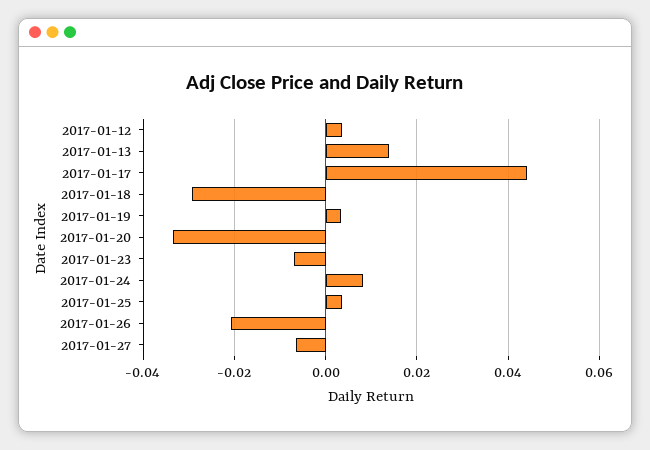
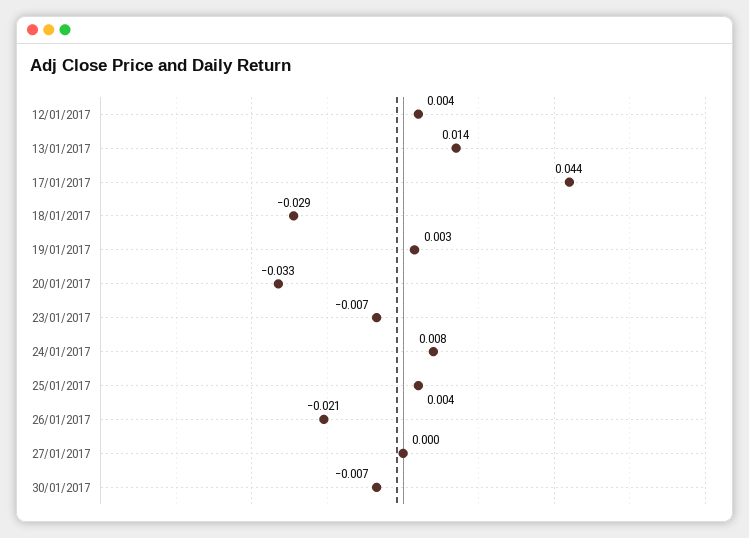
2017-01-27: -0.006 -> 0
30/01/2017: none -> -0.007

